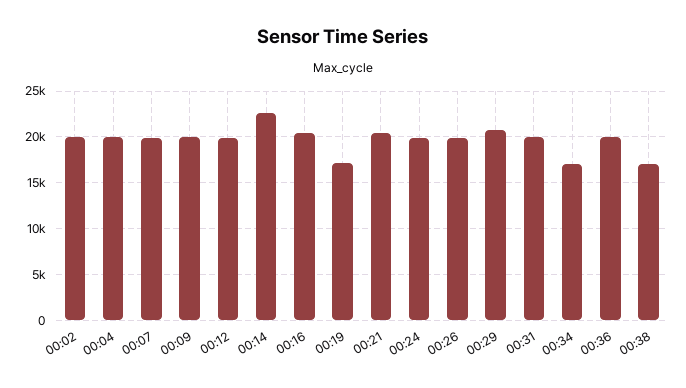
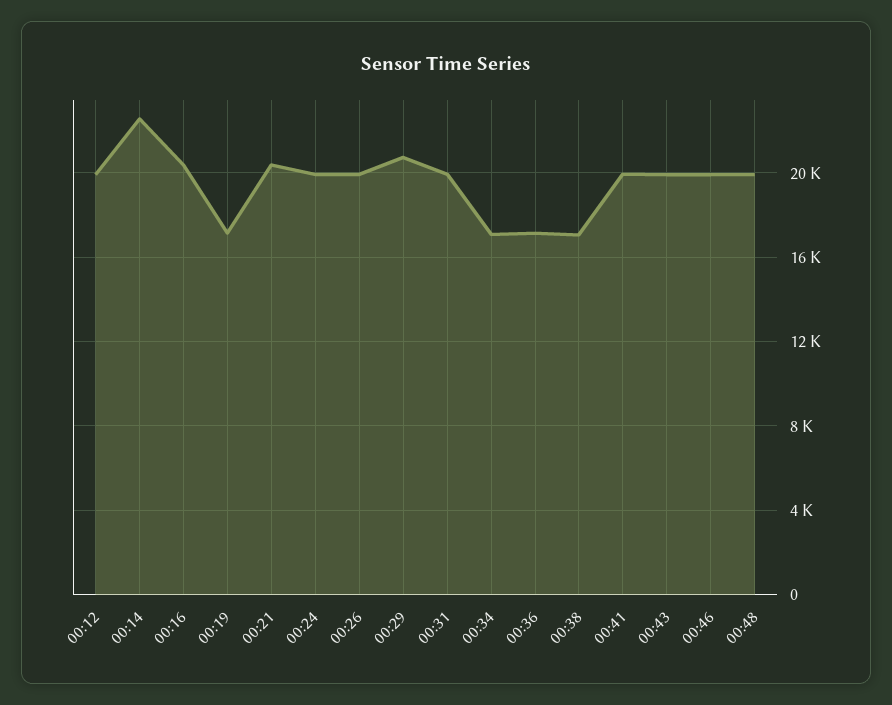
00:02: 20000 -> none
00:04: 20000 -> none
00:07: 20000 -> none
00:09: 20000 -> none
00:36: 20000 -> 17000
00:41: none -> 20000
00:43: none -> 20000
00:46: none -> 20000
00:48: none -> 20000

